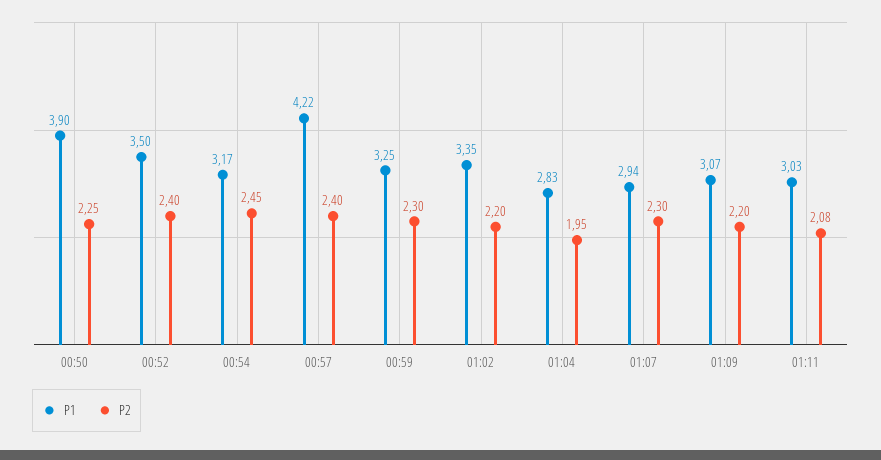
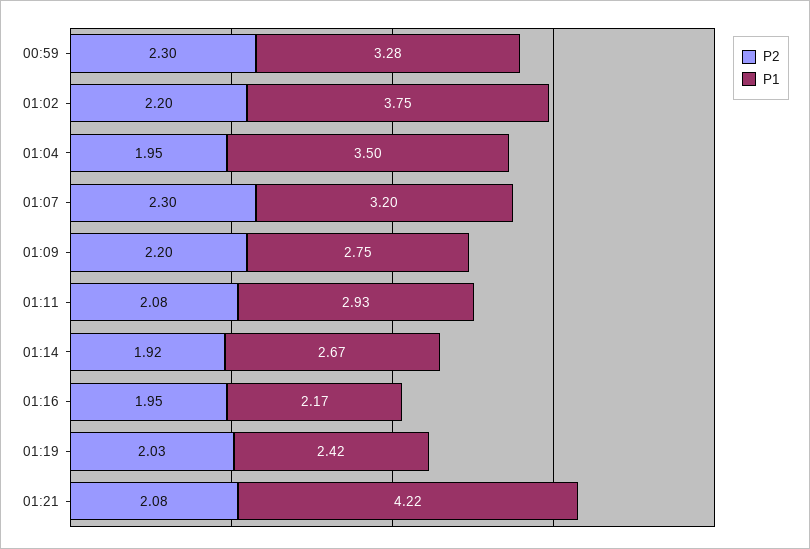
P1, 00:50: 3.9 -> none
P2, 00:50: 2.25 -> none
P1, 00:52: 3.5 -> none
P2, 00:52: 2.4 -> none
P1, 00:54: 3.17 -> none
P2, 00:54: 2.45 -> none
P1, 00:57: 4.22 -> none
P2, 00:57: 2.4 -> none
P1, 00:59: 3.25 -> 3.28
P1, 01:02: 3.35 -> 3.75
P1, 01:04: 2.83 -> 3.5
P1, 01:07: 2.94 -> 3.2
P1, 01:09: 3.07 -> 2.75
P1, 01:11: 3.03 -> 2.93
P2, 01:14: none -> 1.92
P1, 01:14: none -> 2.67
P2, 01:16: none -> 1.95
P1, 01:16: none -> 2.17
P2, 01:19: none -> 2.03
P1, 01:19: none -> 2.42
P2, 01:21: none -> 2.08
P1, 01:21: none -> 4.22

